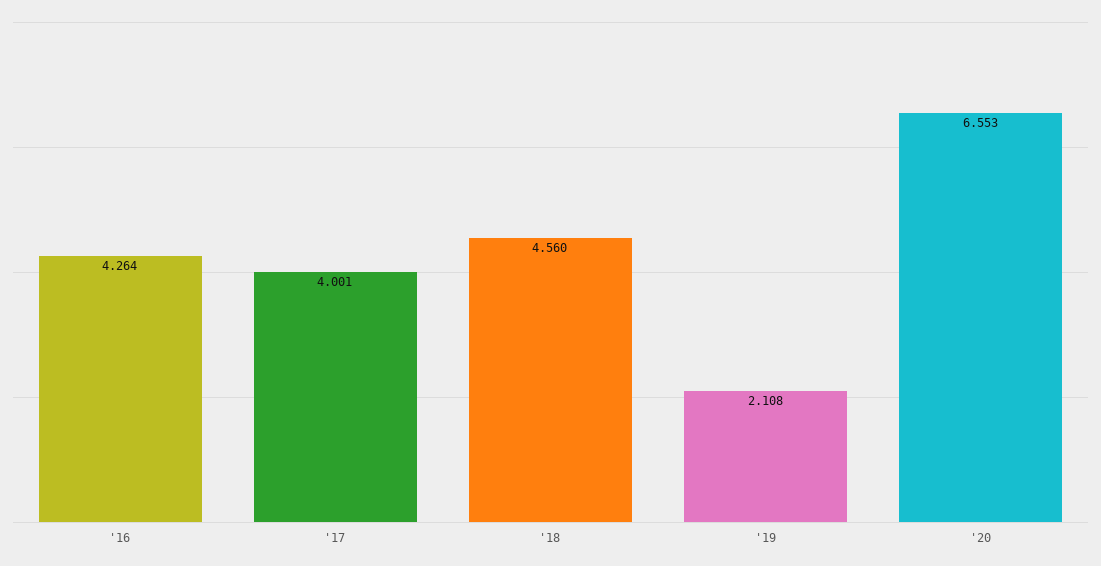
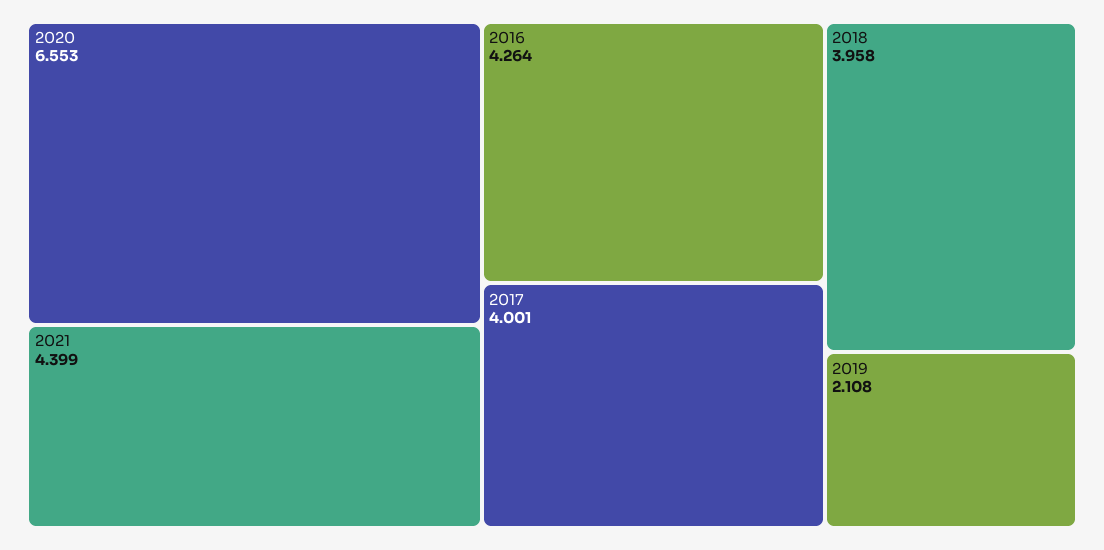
'18: 4.56 -> 3.958
2021: none -> 4.399

